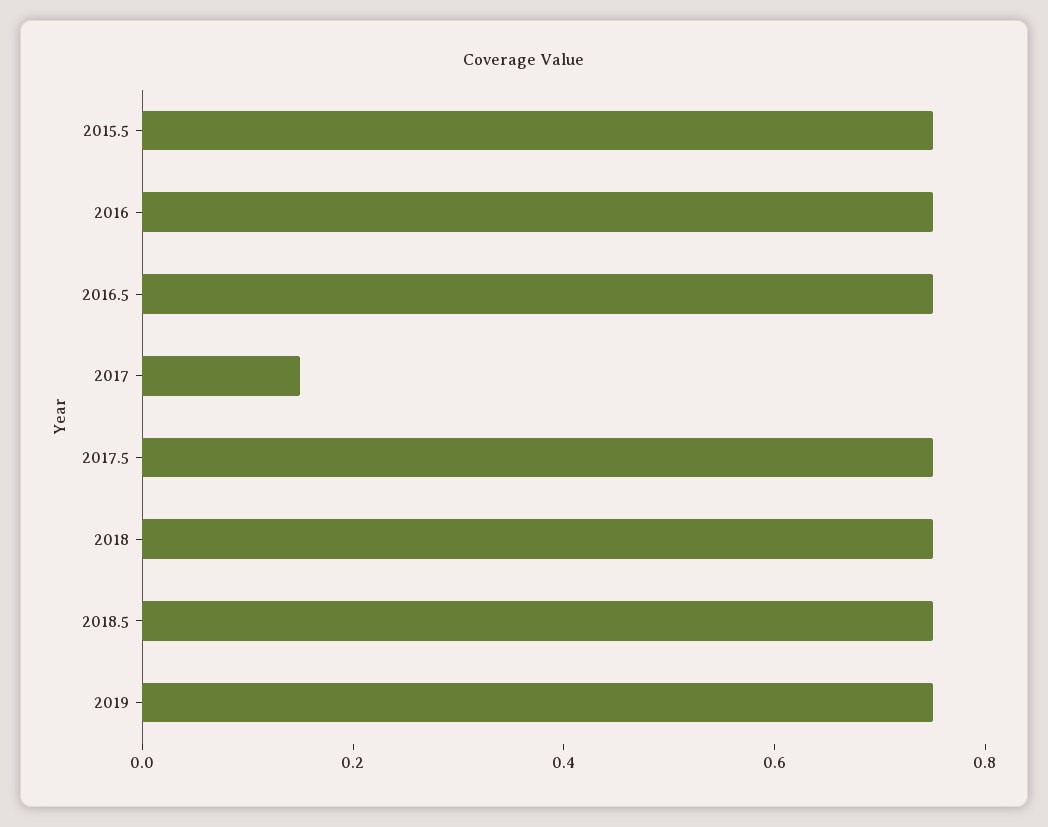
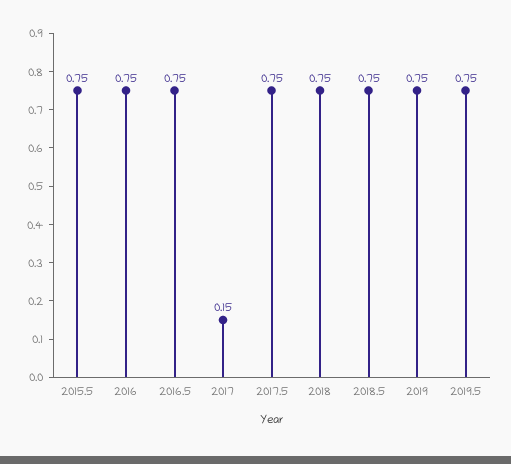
2019.5: none -> 0.75

